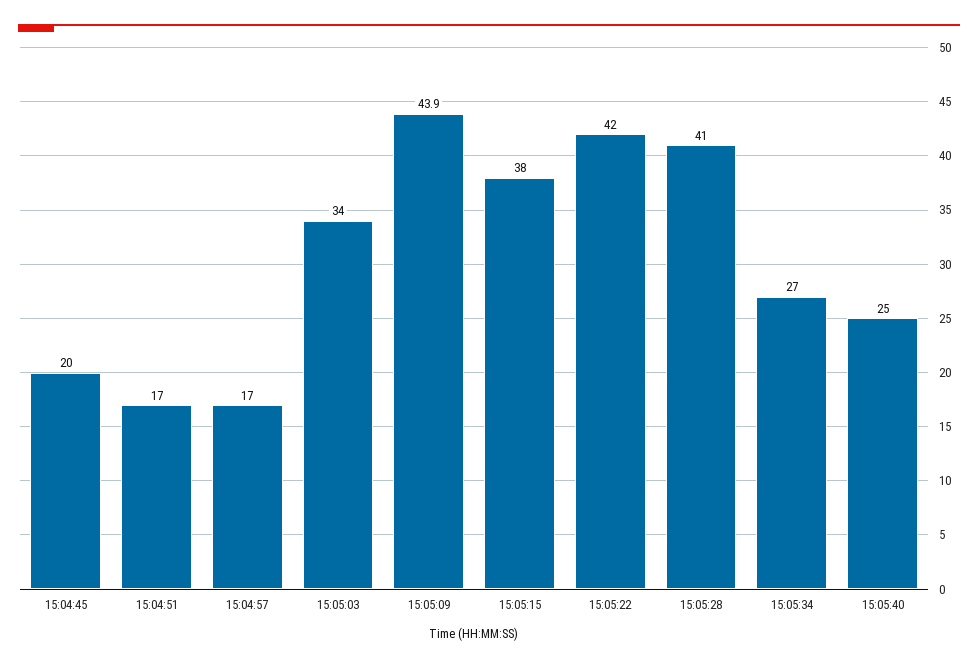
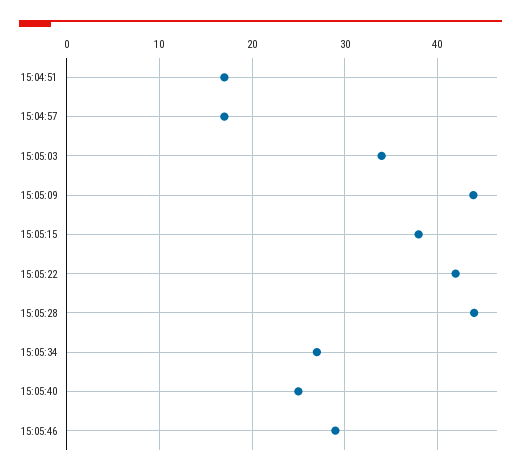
15:04:45: 20 -> none
15:05:28: 41 -> 44
15:05:46: none -> 29

